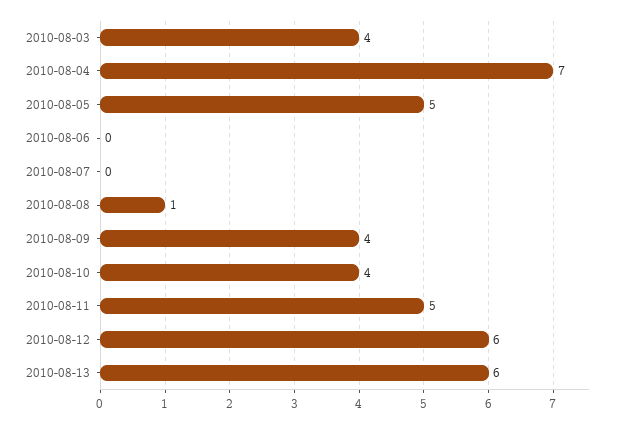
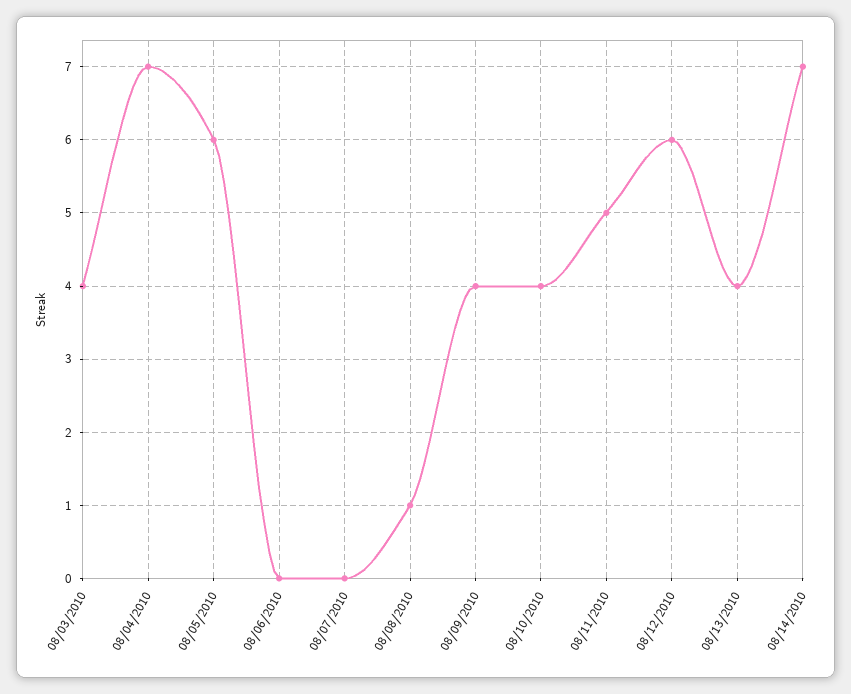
2010-08-05: 5 -> 6
2010-08-13: 6 -> 4
08/14/2010: none -> 7

